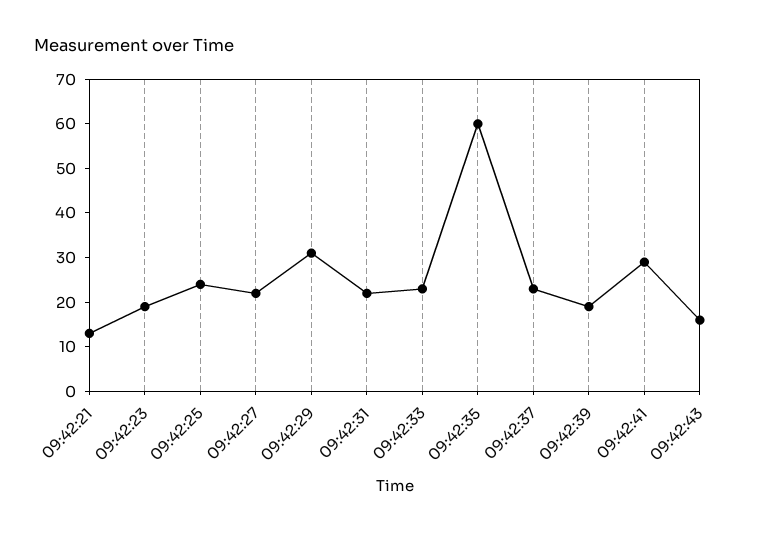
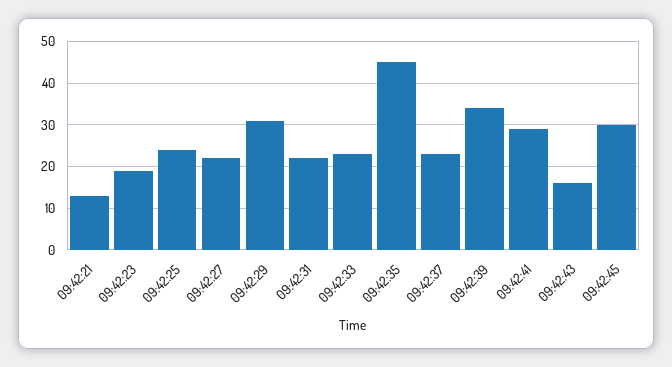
09:42:35: 60 -> 45
09:42:39: 20 -> 35
09:42:45: none -> 30

